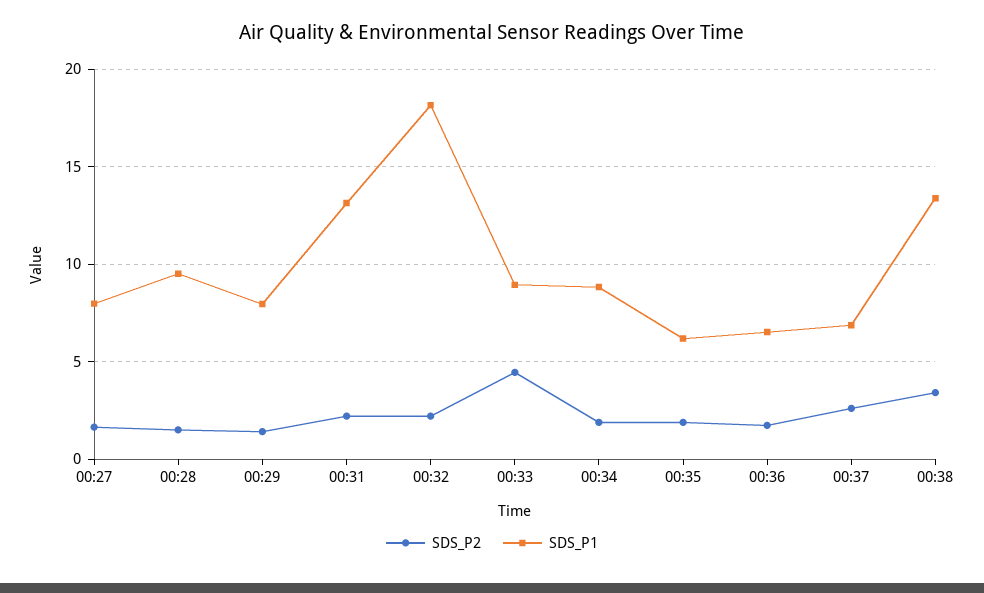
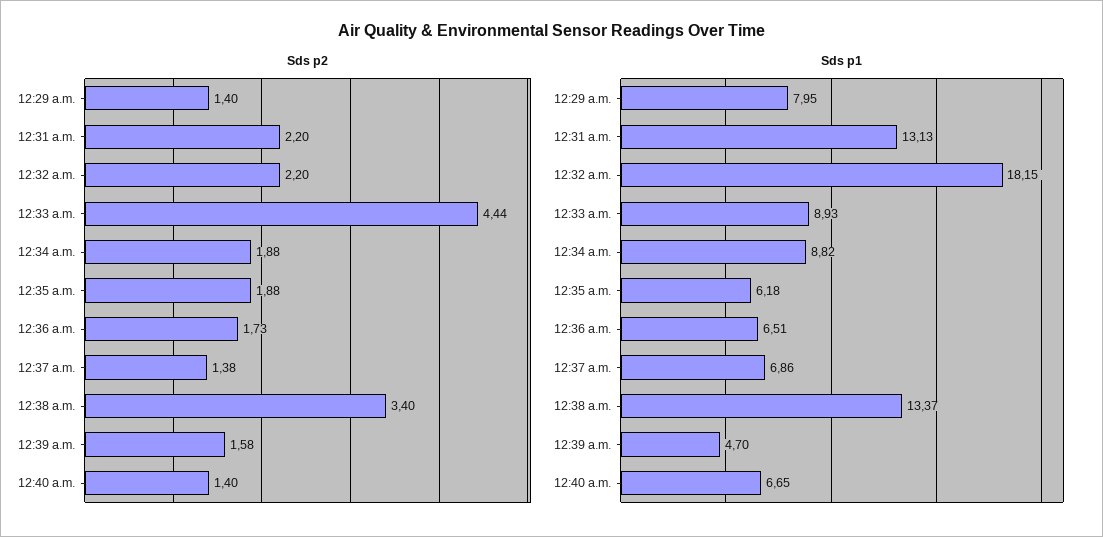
SDS_P2, 00:27: 1.5 -> none
SDS_P1, 00:27: 8 -> none
SDS_P2, 00:28: 1.5 -> none
SDS_P1, 00:28: 9.5 -> none
SDS_P2, 00:37: 2.5 -> 1.38
SDS_P2, 12:39 a.m.: none -> 1.58
SDS_P2, 12:40 a.m.: none -> 1.4
SDS_P1, 12:39 a.m.: none -> 4.7
SDS_P1, 12:40 a.m.: none -> 6.65

